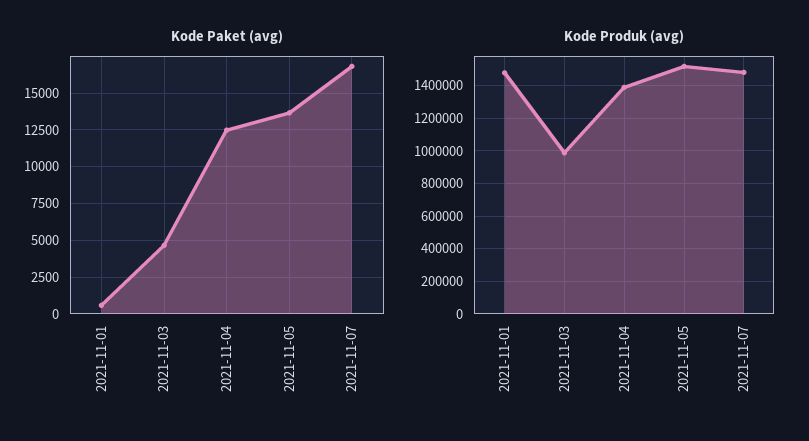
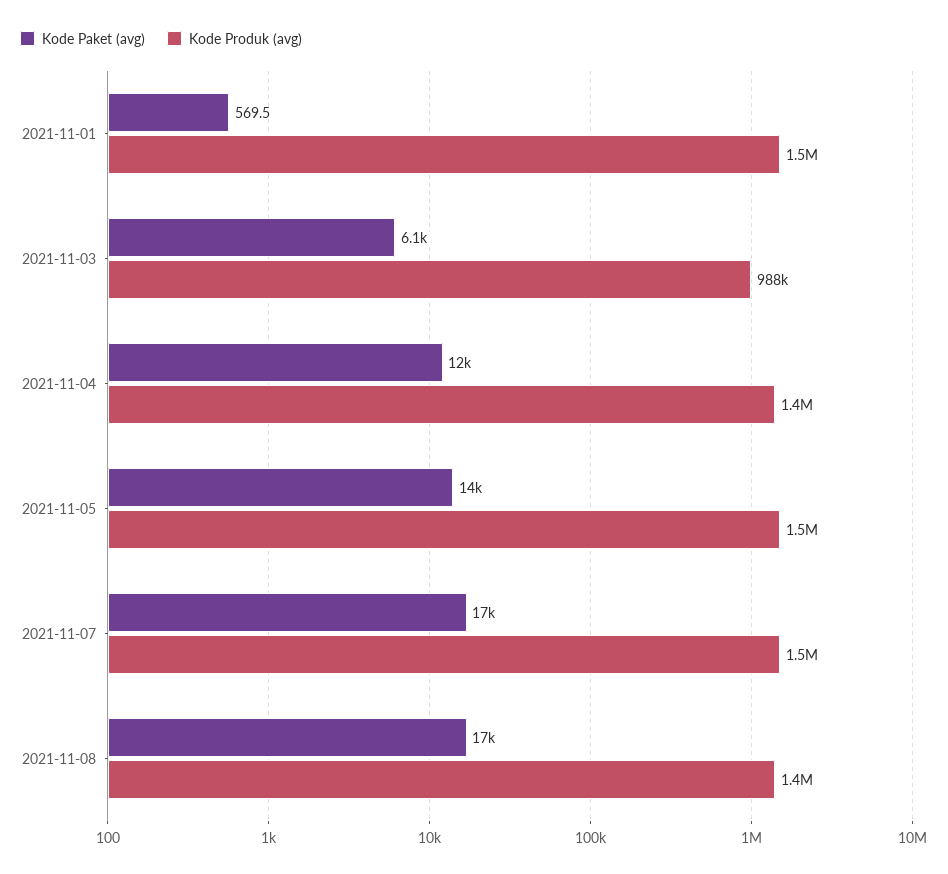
Kode Paket (avg), 2021-11-03: 4500 -> 6100
Kode Paket (avg), 2021-11-08: none -> 17000
Kode Produk (avg), 2021-11-08: none -> 1400000

